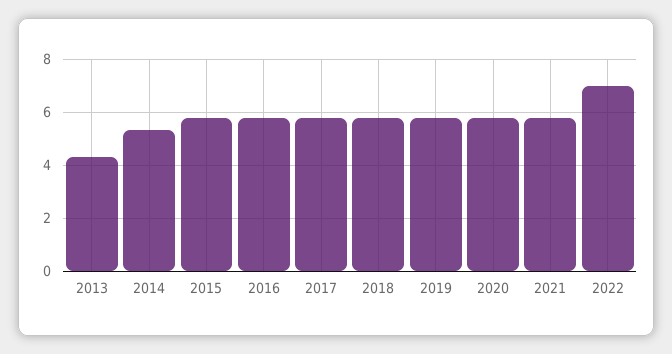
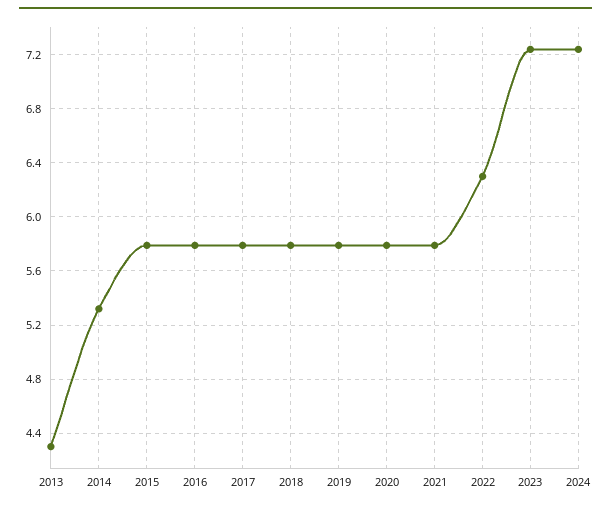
2022: 7 -> 6.3
2023: none -> 7.25
2024: none -> 7.25

